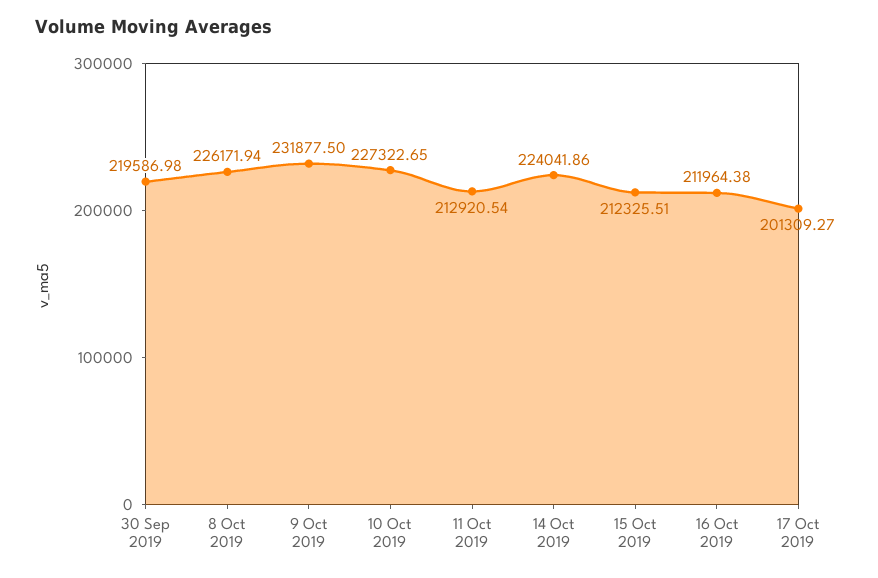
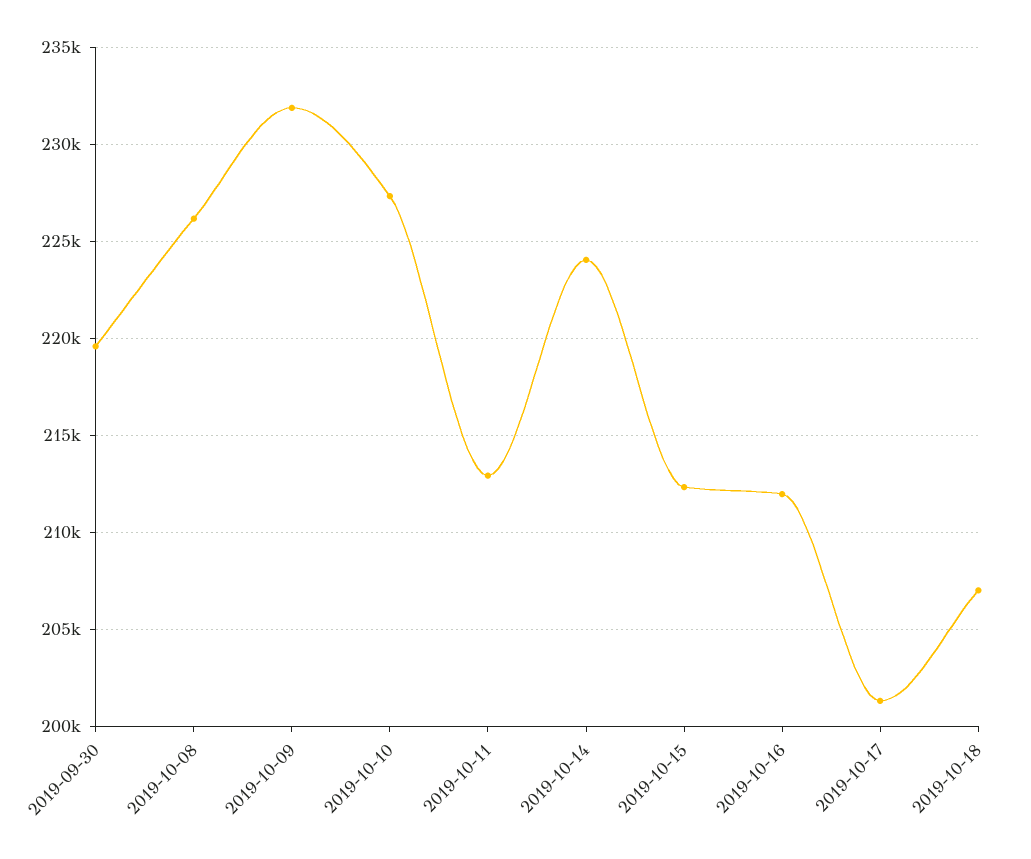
2019-10-18: none -> 207000

